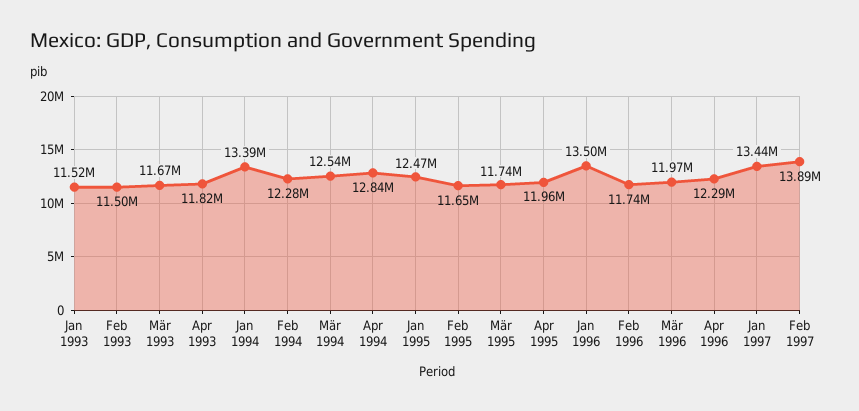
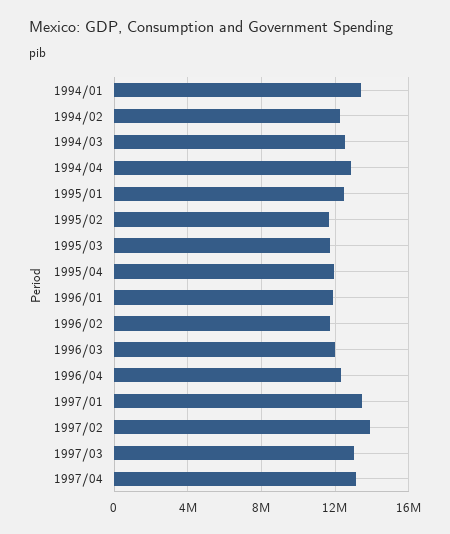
Jan 1993: 11520000 -> none
Feb 1993: 11500000 -> none
Mär 1993: 11670000 -> none
Apr 1993: 11820000 -> none
Jan 1996: 13500000 -> 12000000
1997/03: none -> 13000000
1997/04: none -> 13000000

